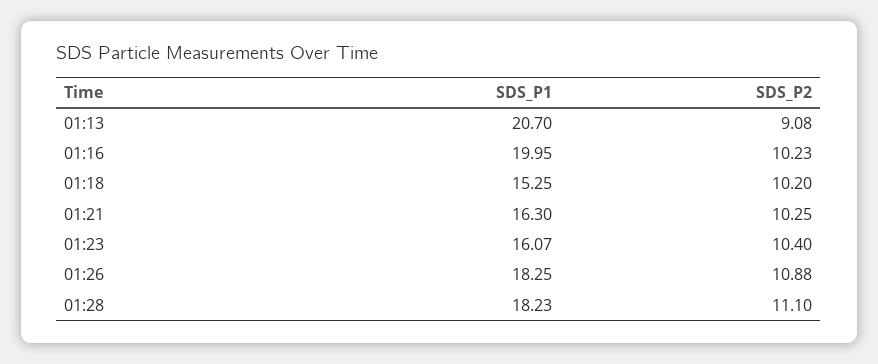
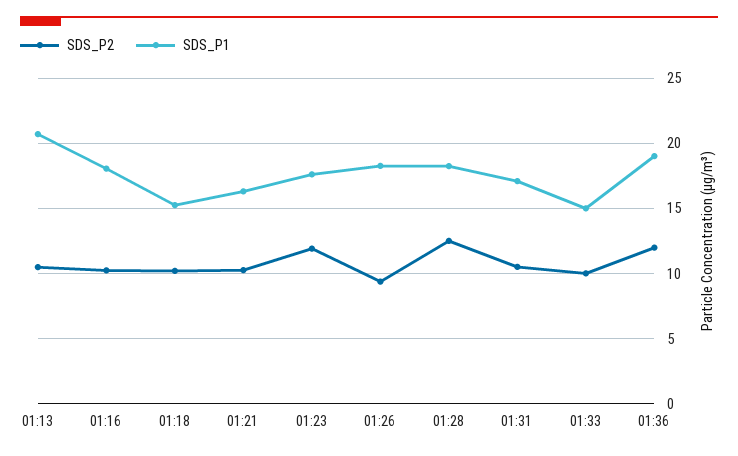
SDS_P2, 01:13: 9.08 -> 10.5
SDS_P1, 01:16: 19.95 -> 18
SDS_P1, 01:23: 16.07 -> 17.5
SDS_P2, 01:23: 10.4 -> 12
SDS_P2, 01:26: 10.88 -> 9.5
SDS_P2, 01:28: 11.1 -> 12.5
SDS_P2, 01:31: none -> 10.5
SDS_P1, 01:31: none -> 17
SDS_P2, 01:33: none -> 10
SDS_P1, 01:33: none -> 15
SDS_P2, 01:36: none -> 12
SDS_P1, 01:36: none -> 19

